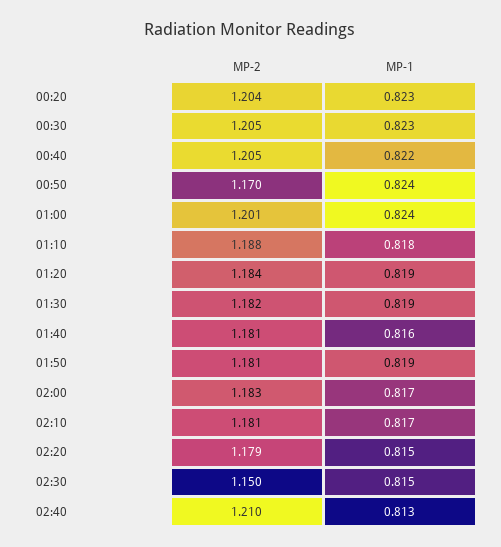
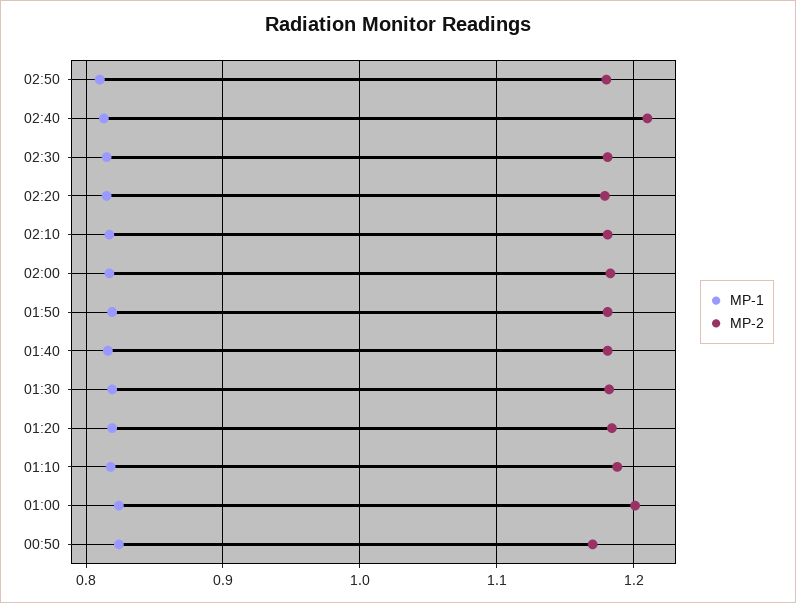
MP-2, 00:20: 1.204 -> none
MP-1, 00:20: 0.823 -> none
MP-2, 00:30: 1.205 -> none
MP-1, 00:30: 0.823 -> none
MP-2, 00:40: 1.205 -> none
MP-1, 00:40: 0.822 -> none
MP-2, 02:30: 1.15 -> 1.18
MP-1, 02:50: none -> 0.81
MP-2, 02:50: none -> 1.18

